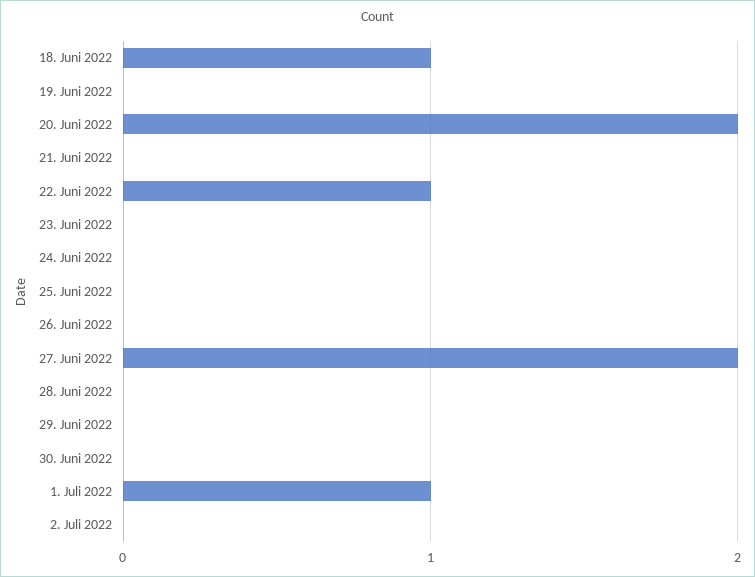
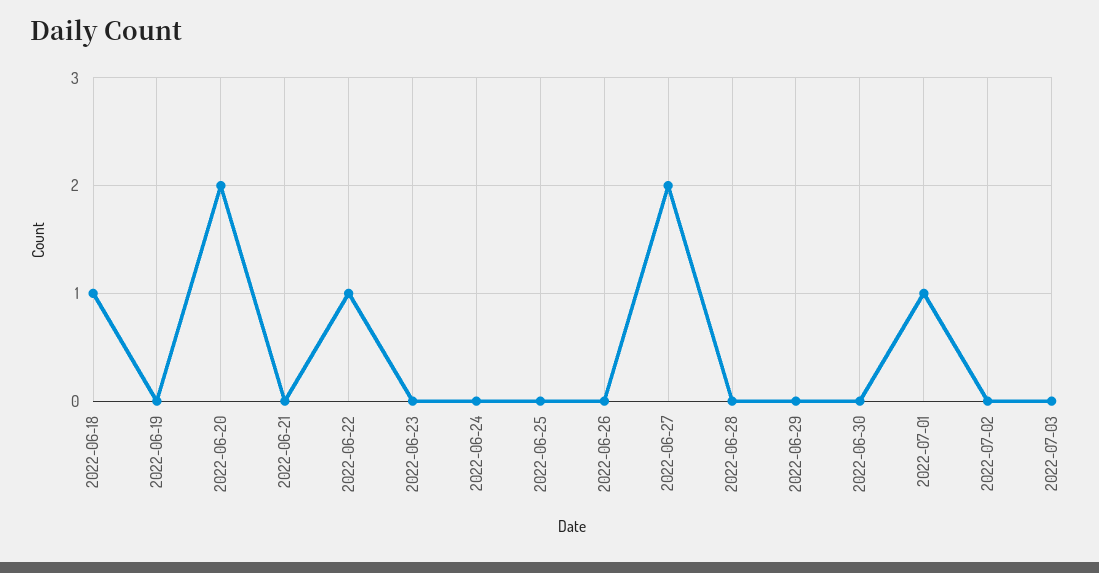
2022-07-03: none -> 0

